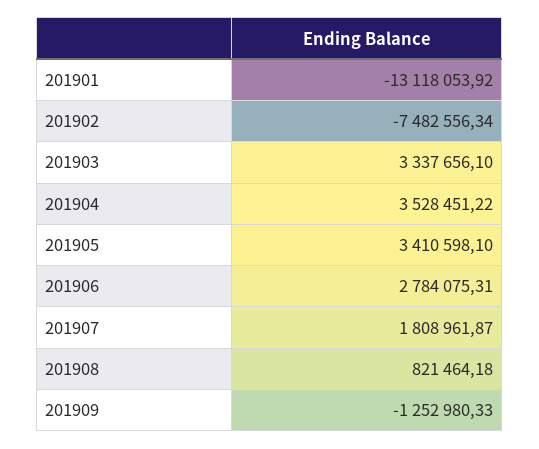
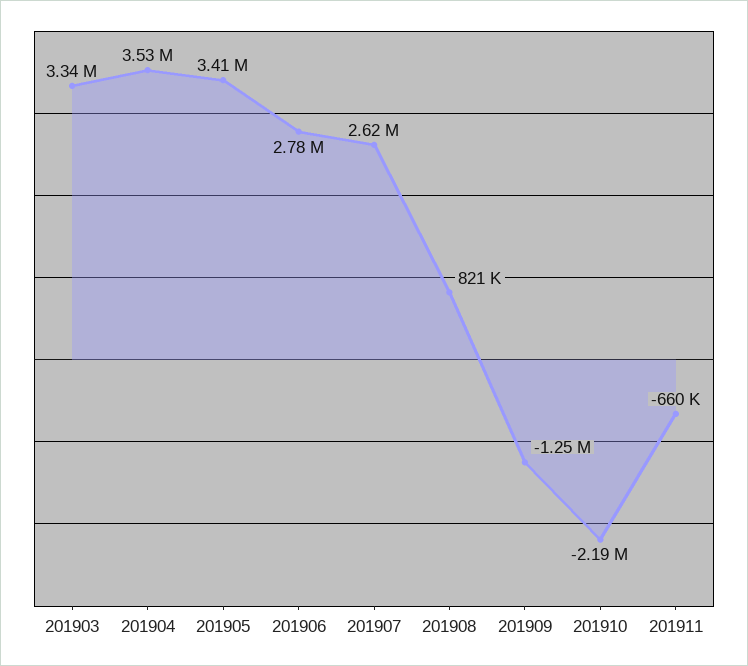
201901: -13118053.92 -> none
201902: -7482556.34 -> none
201907: 1808961.87 -> 2620000
201910: none -> -2190000
201911: none -> -660000

